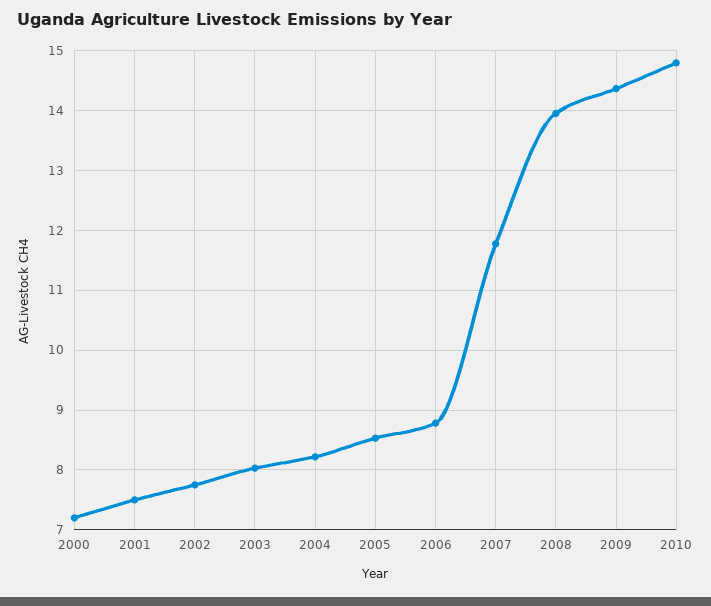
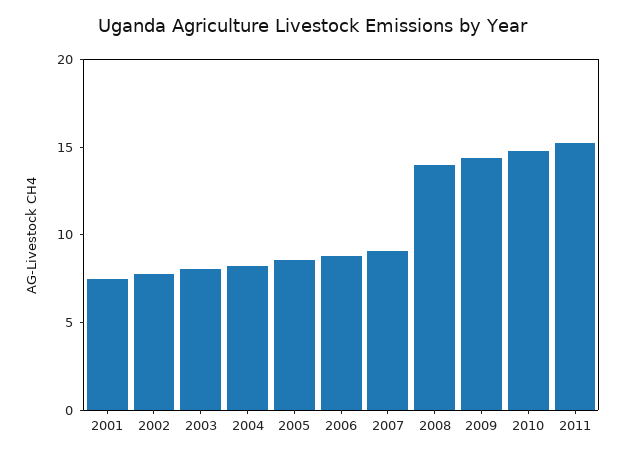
2000: 7.2 -> none
2007: 11.8 -> 9
2011: none -> 15

